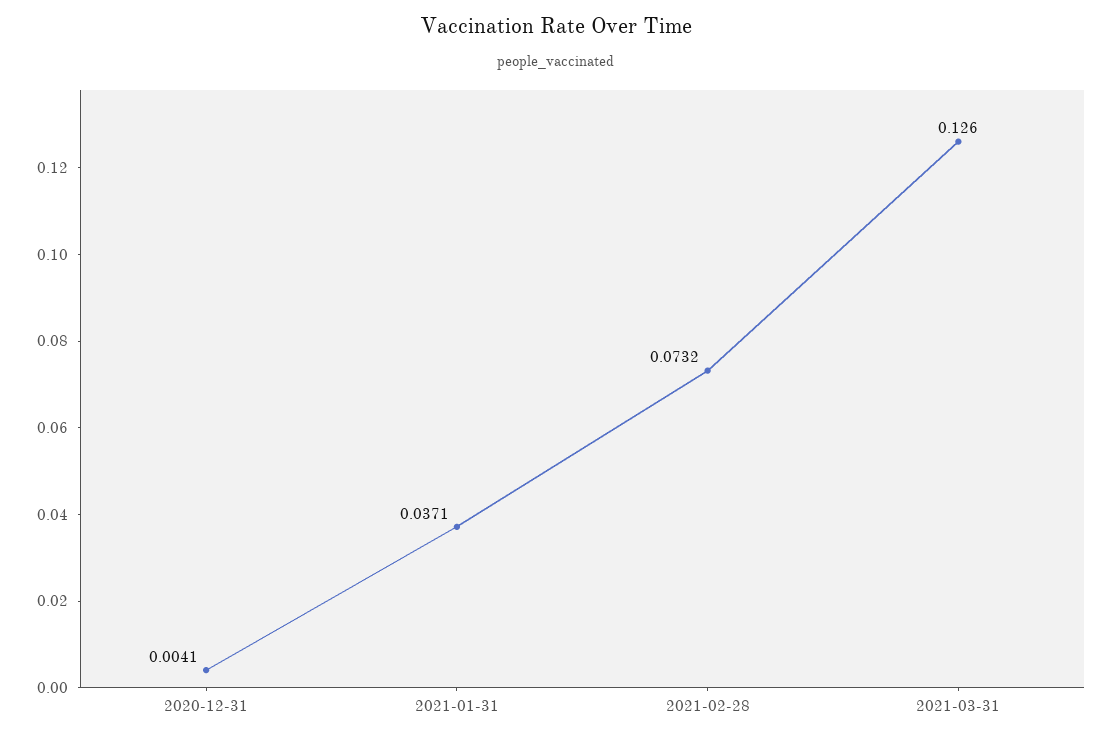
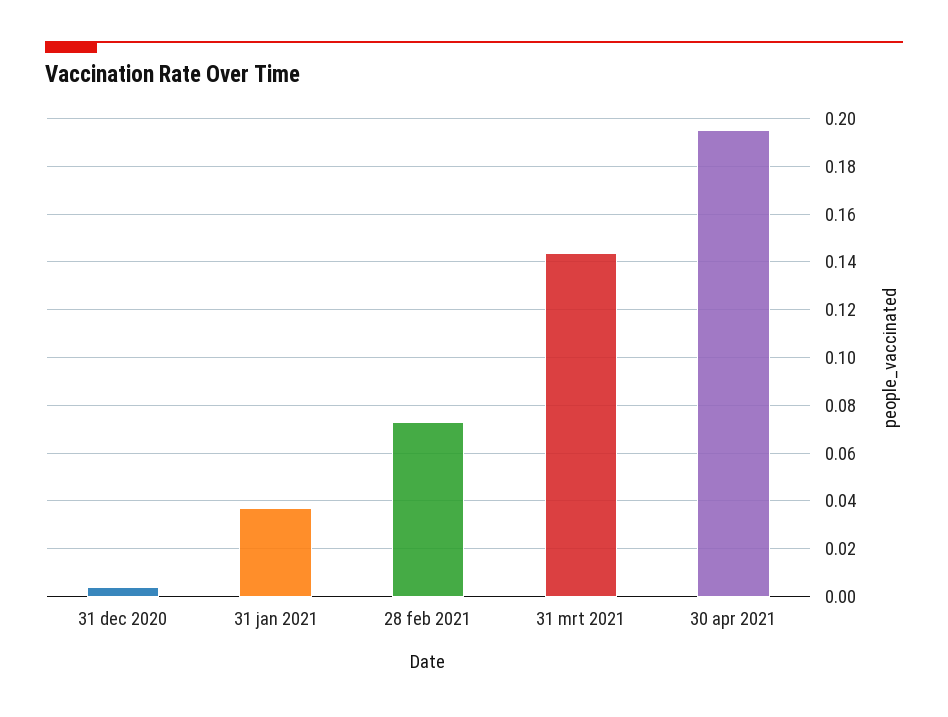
2021-03-31: 0.126 -> 0.145
30 apr 2021: none -> 0.195

